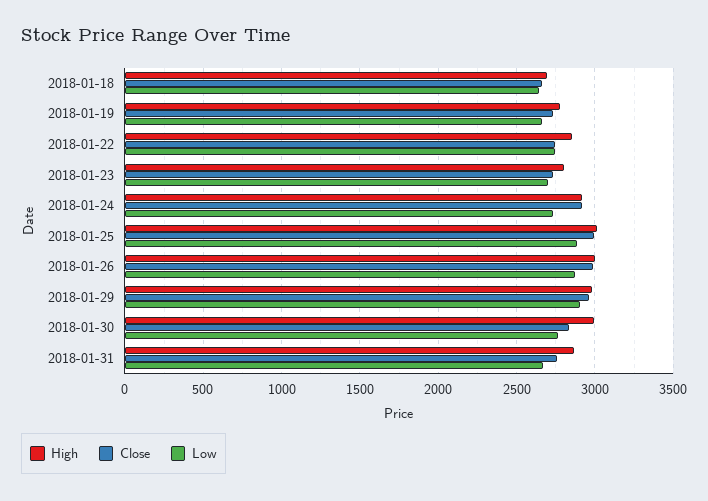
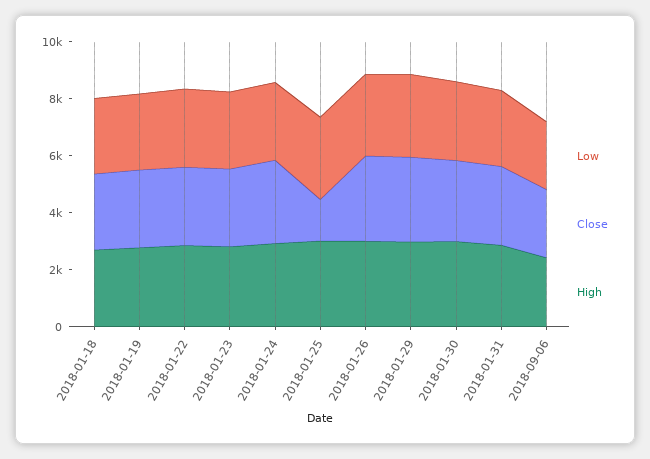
Close, 2018-01-25: 3000 -> 1500
Low, 2018-09-06: none -> 2500
Close, 2018-09-06: none -> 2500
High, 2018-09-06: none -> 2500

